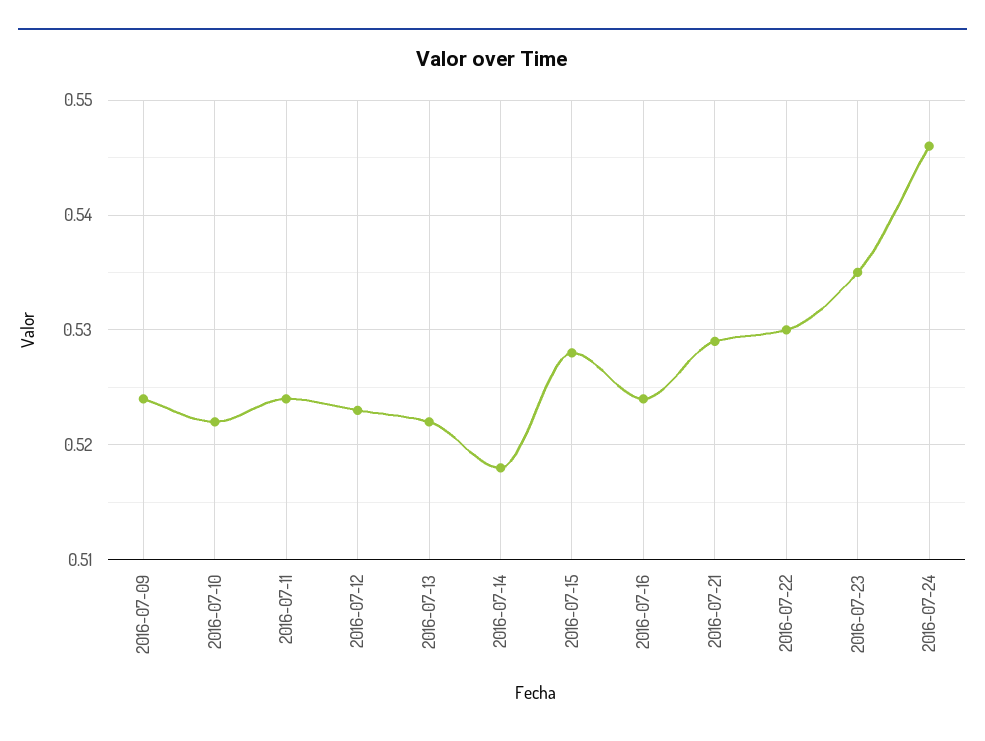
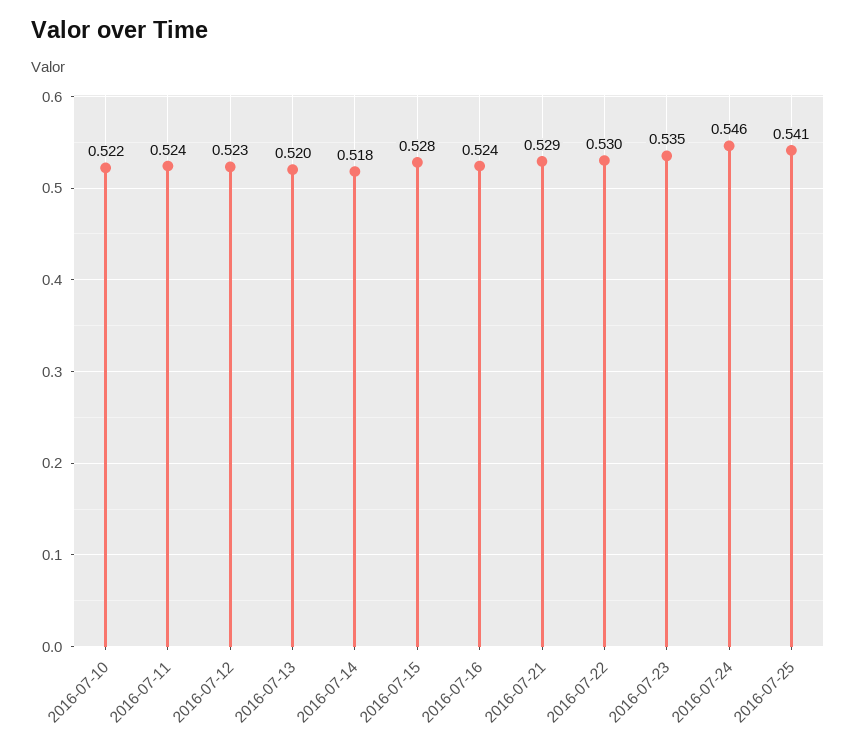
2016-07-09: 0.524 -> none
2016-07-13: 0.522 -> 0.52
2016-07-25: none -> 0.541

